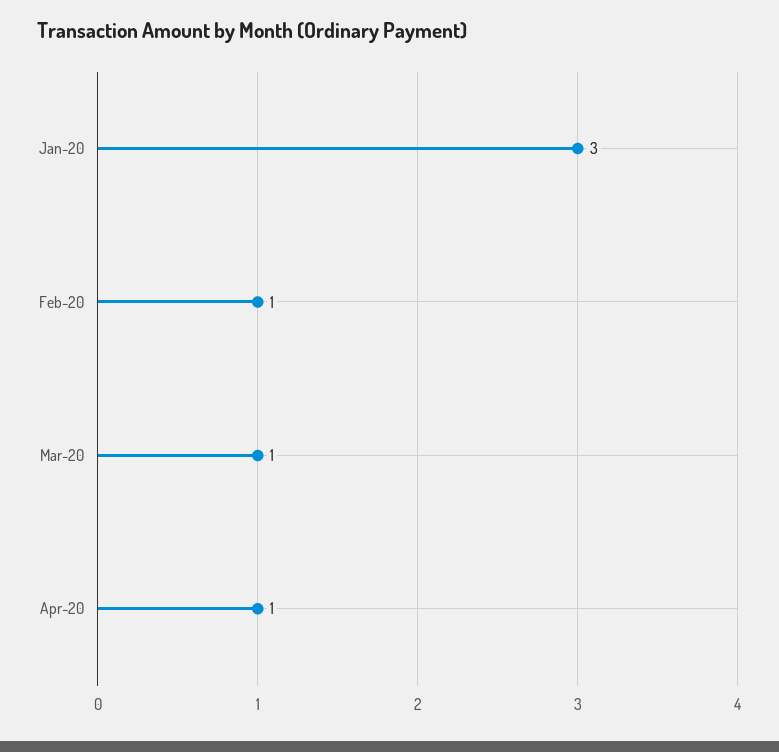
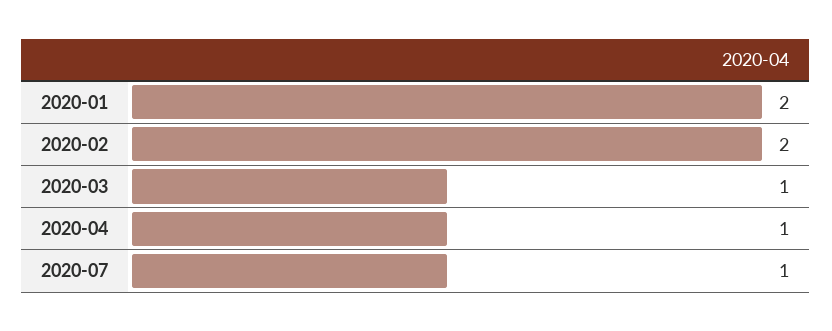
Jan-20: 3 -> 2
Feb-20: 1 -> 2
2020-07: none -> 1

